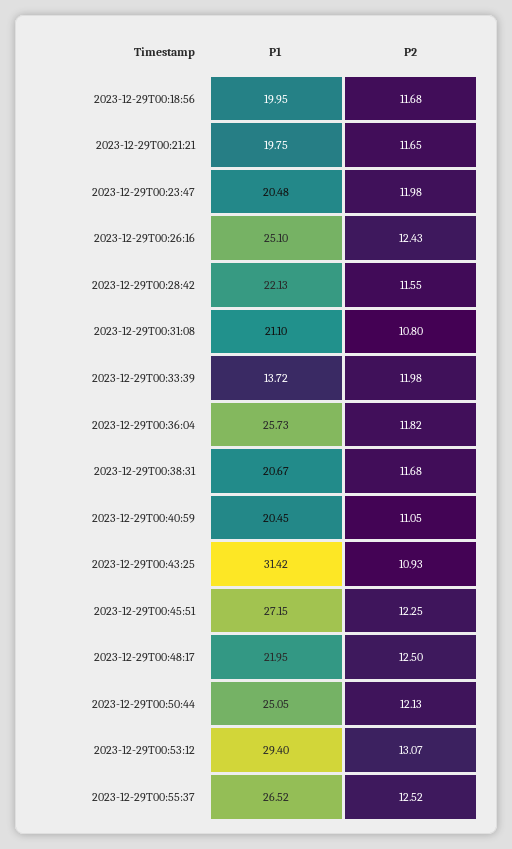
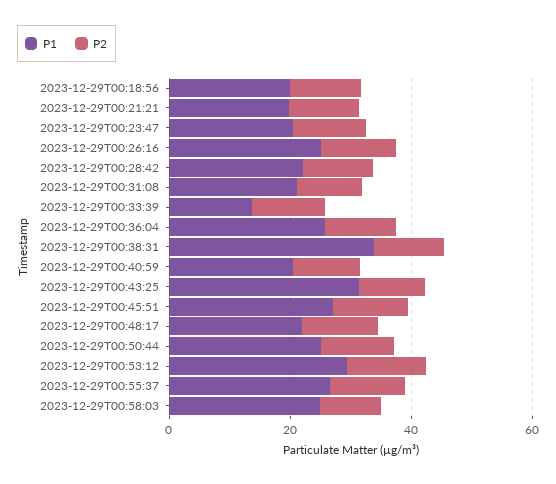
P1, 2023-12-29T00:38:31: 20.67 -> 35
P1, 2023-12-29T00:58:03: none -> 25
P2, 2023-12-29T00:58:03: none -> 10

